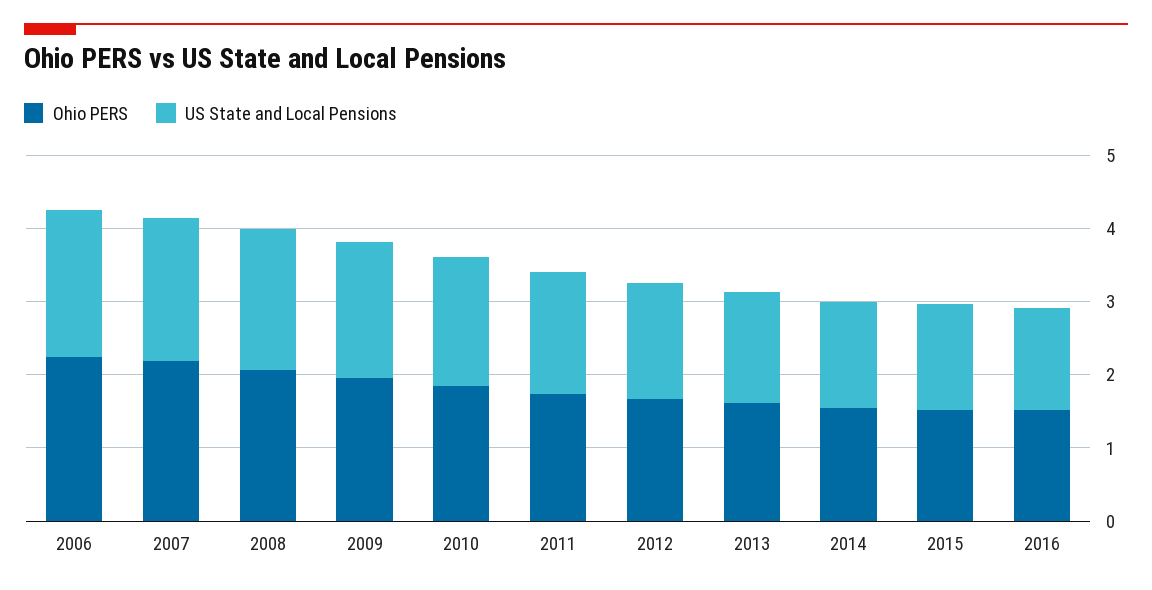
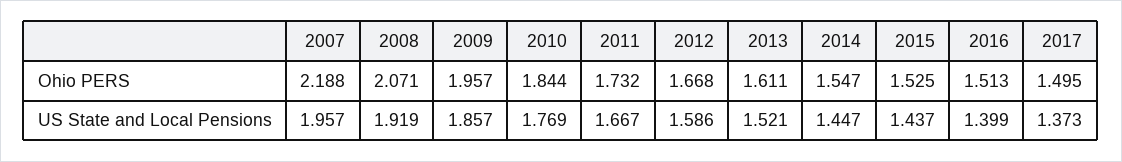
Ohio PERS, 2006: 2.2 -> none
US State and Local Pensions, 2006: 2 -> none
Ohio PERS, 2017: none -> 1.495
US State and Local Pensions, 2017: none -> 1.373

